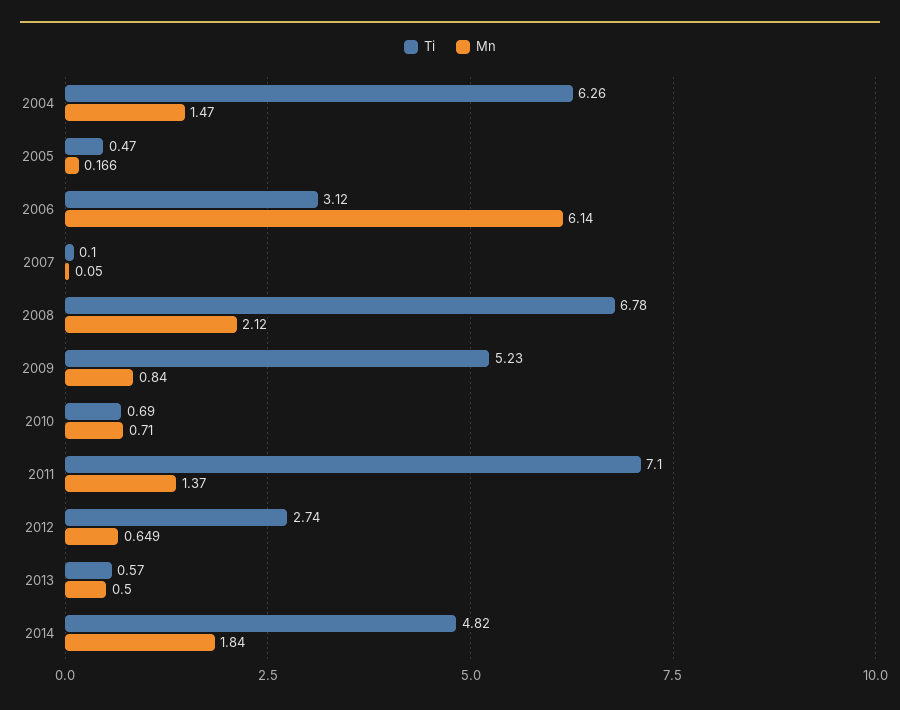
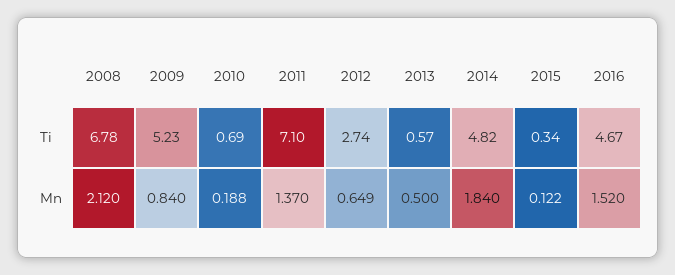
Ti, 2004: 6.26 -> none
Mn, 2004: 1.47 -> none
Ti, 2005: 0.47 -> none
Mn, 2005: 0.166 -> none
Ti, 2006: 3.12 -> none
Mn, 2006: 6.14 -> none
Ti, 2007: 0.1 -> none
Mn, 2007: 0.05 -> none
Mn, 2010: 0.71 -> 0.188
Ti, 2015: none -> 0.34
Ti, 2016: none -> 4.67
Mn, 2015: none -> 0.122
Mn, 2016: none -> 1.52

